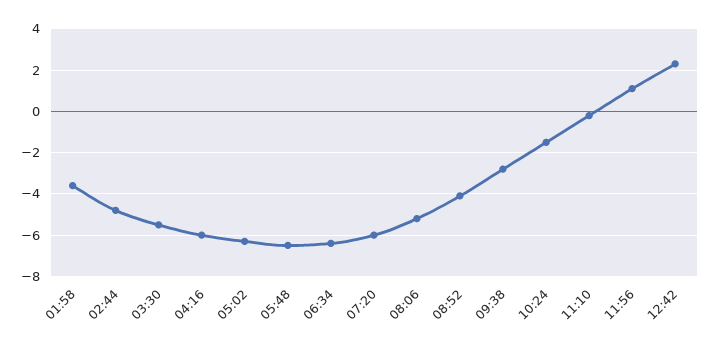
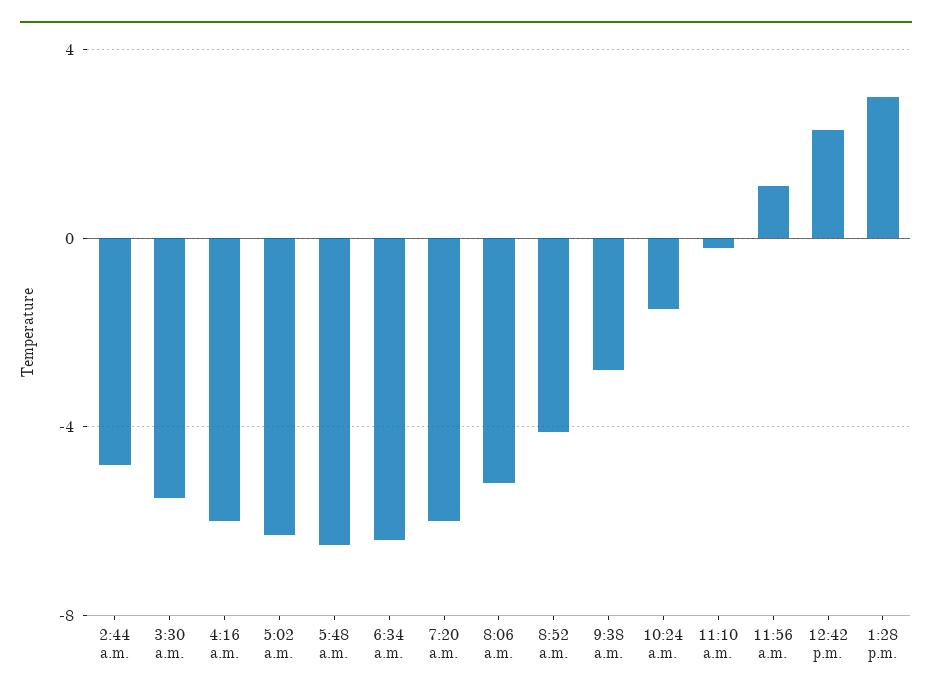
01:58: -3.5 -> none
1:28 p.m.: none -> 3

